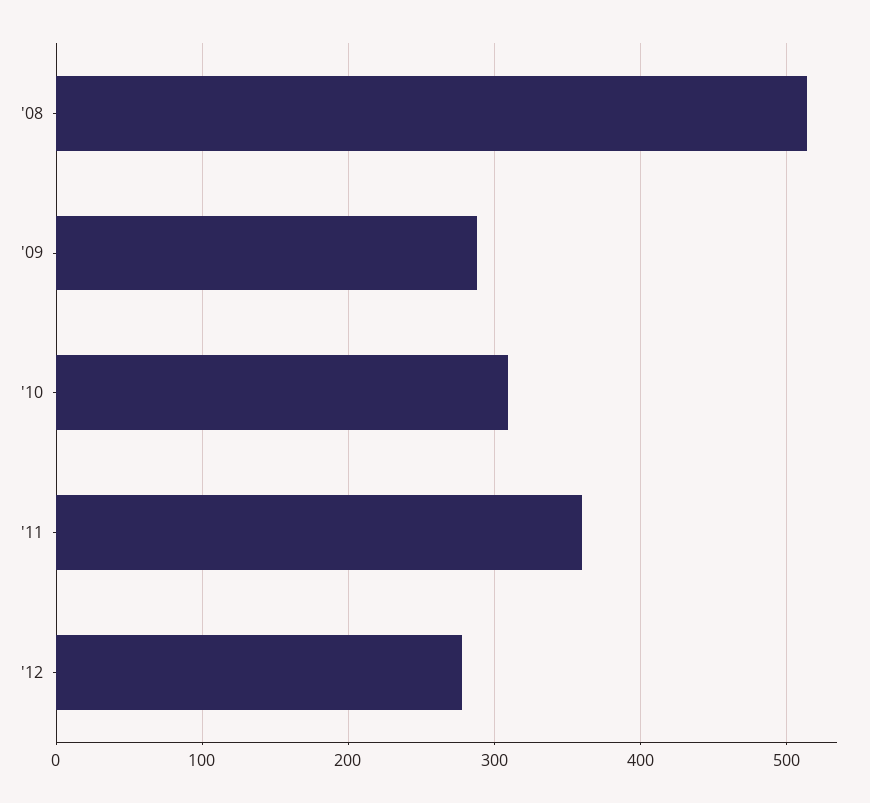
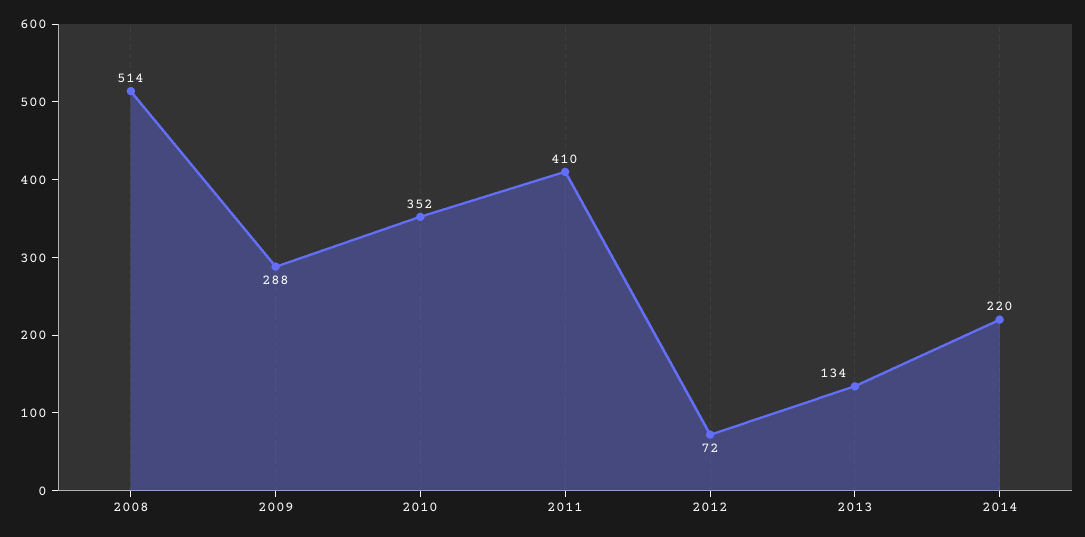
'10: 310 -> 352
'11: 360 -> 410
'12: 280 -> 72
2013: none -> 134
2014: none -> 220

